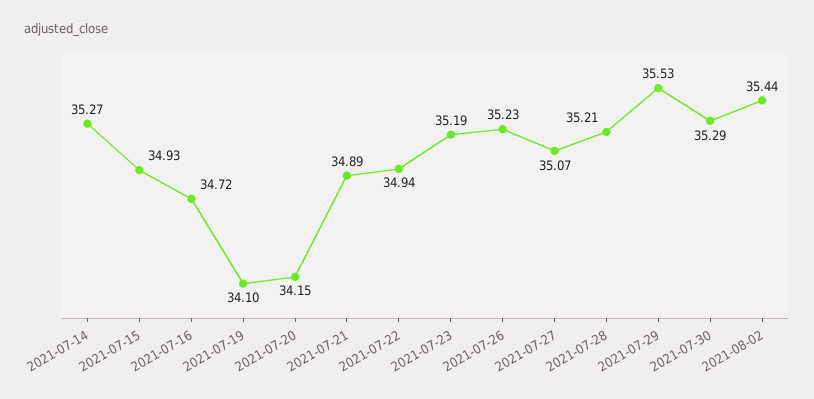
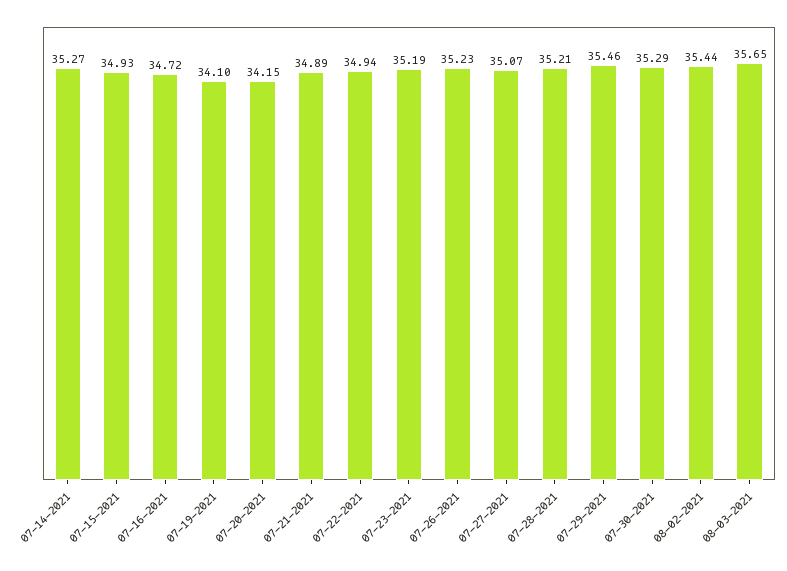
2021-07-29: 35.53 -> 35.46
08-03-2021: none -> 35.65

